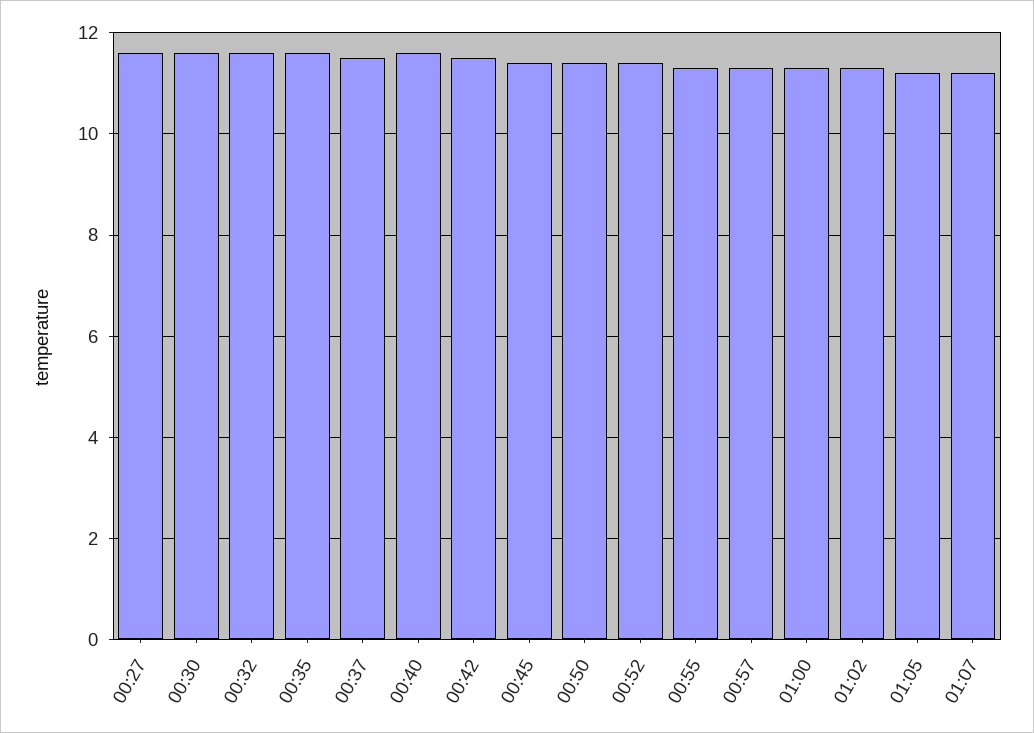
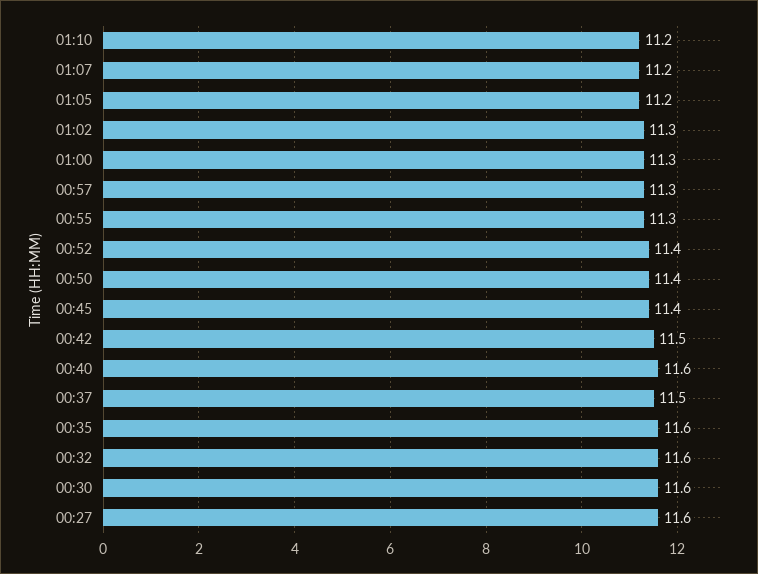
01:10: none -> 11.2

